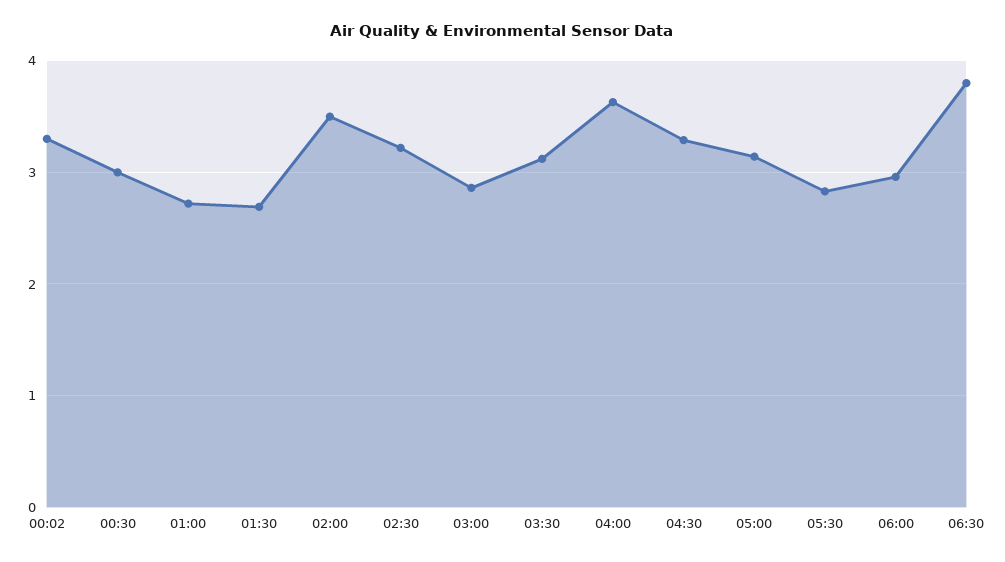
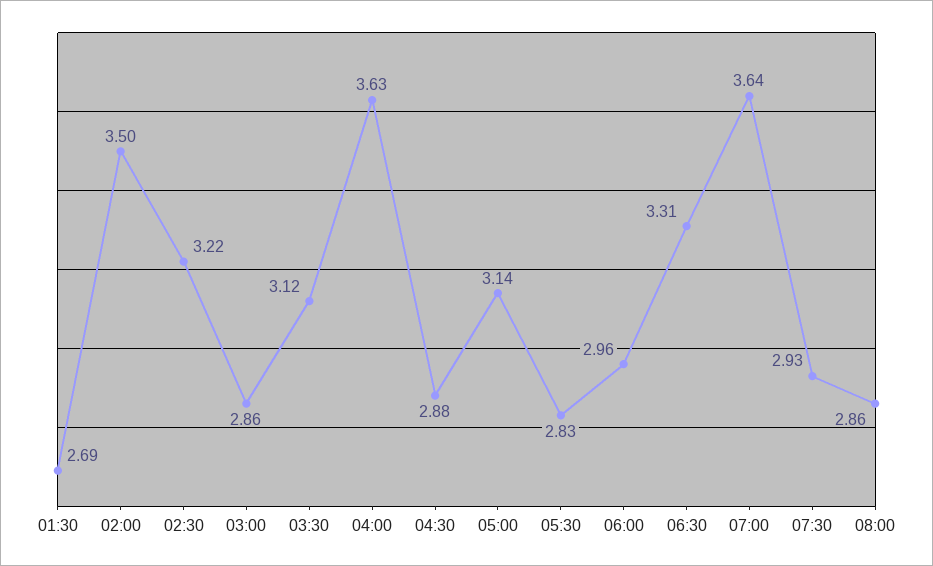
00:02: 3.3 -> none
00:30: 3 -> none
01:00: 2.7 -> none
04:30: 3.3 -> 2.88
06:30: 3.8 -> 3.31
07:00: none -> 3.64
07:30: none -> 2.93
08:00: none -> 2.86

